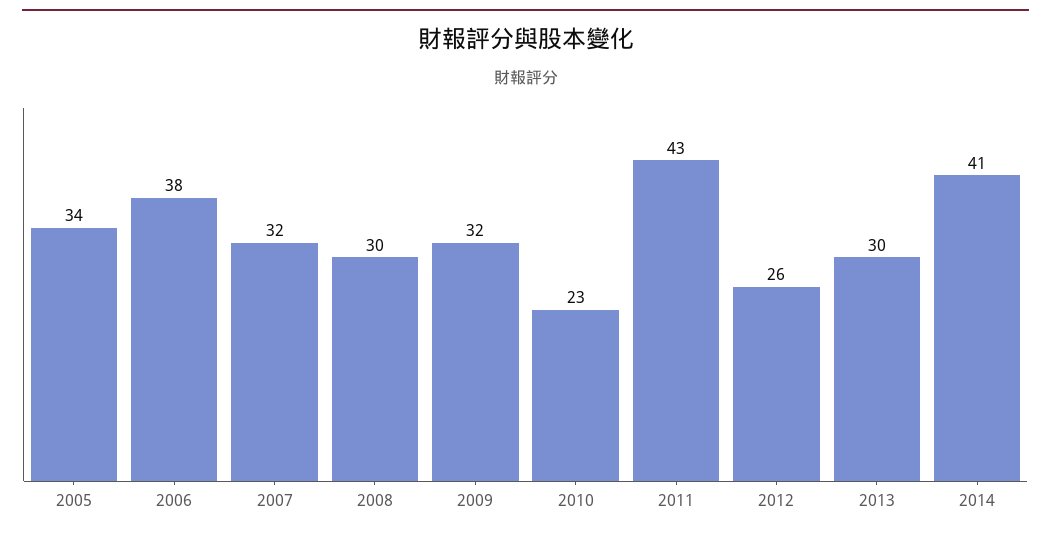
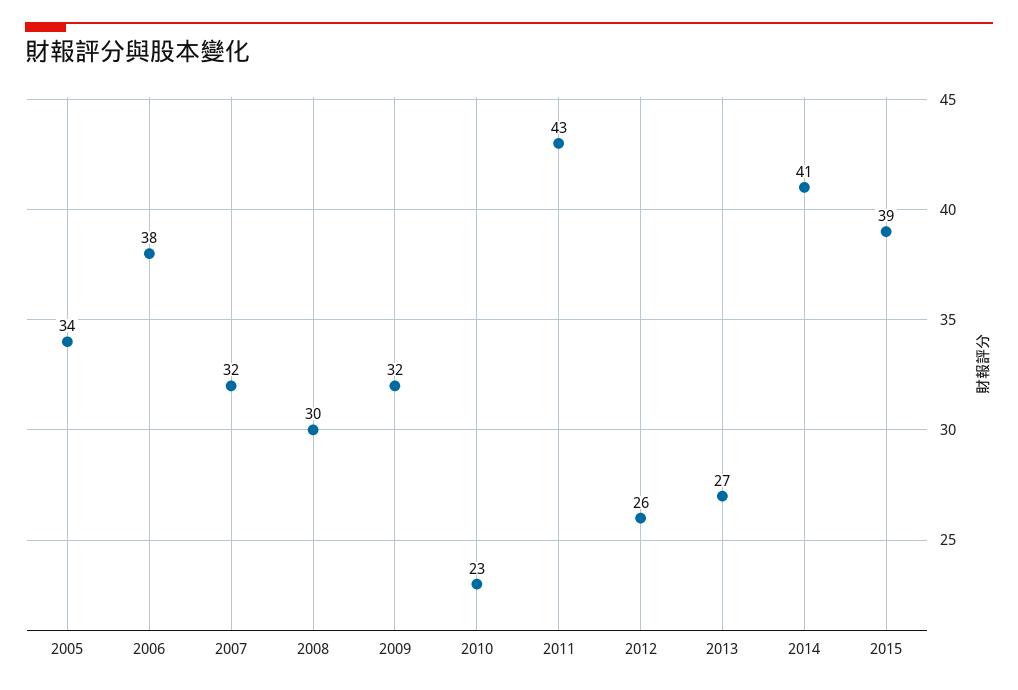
2013: 30 -> 27
2015: none -> 39

